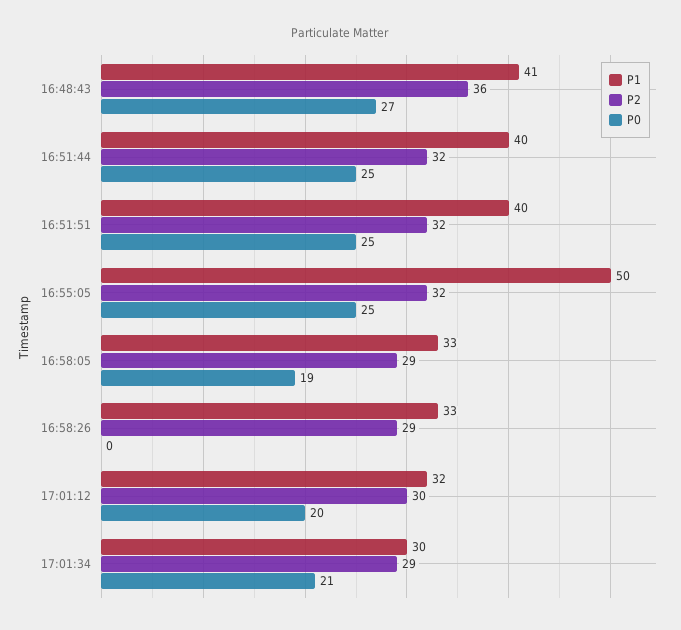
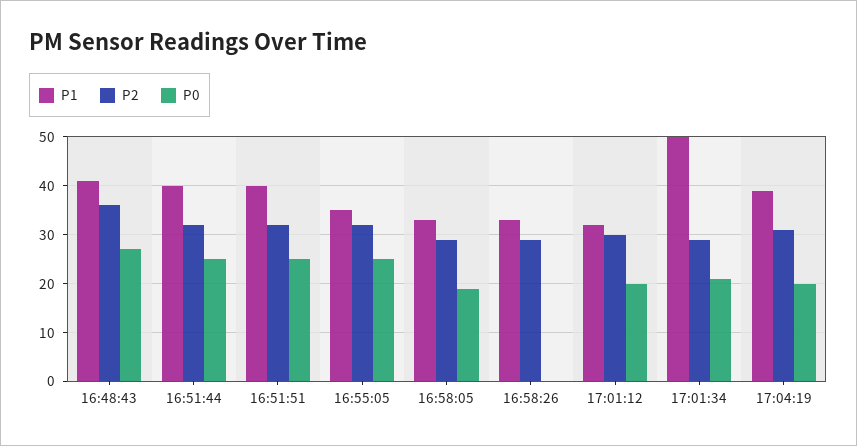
P1, 16:55:05: 50 -> 35
P1, 17:01:34: 30 -> 50
P1, 17:04:19: none -> 40
P2, 17:04:19: none -> 30
P0, 17:04:19: none -> 20

